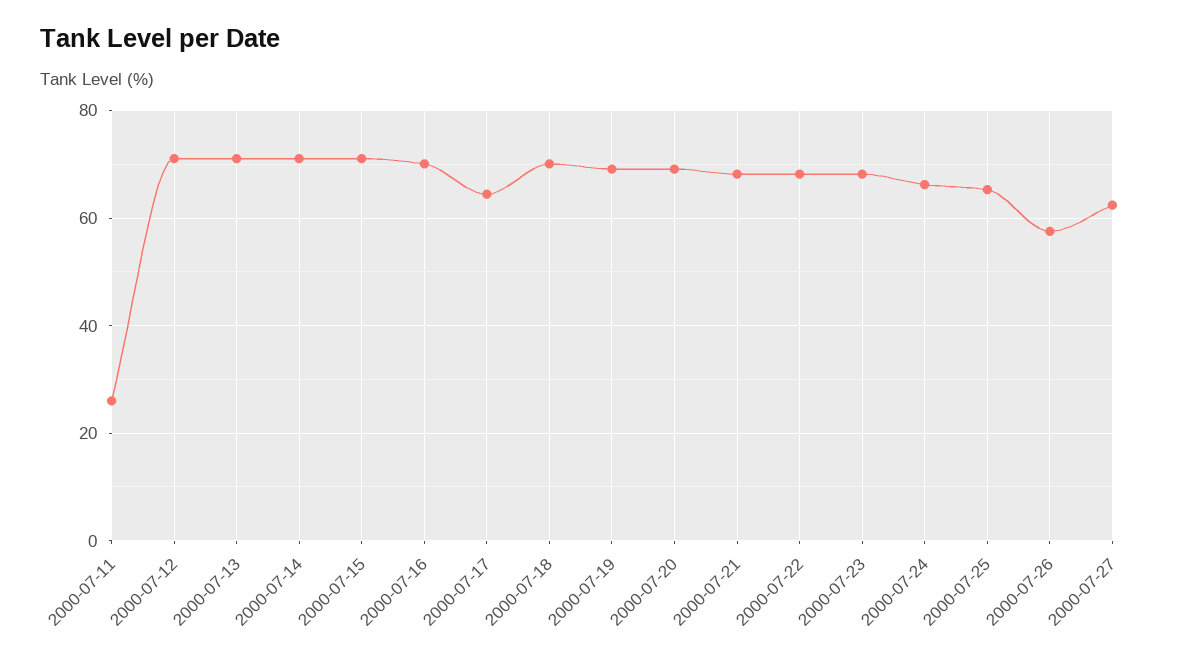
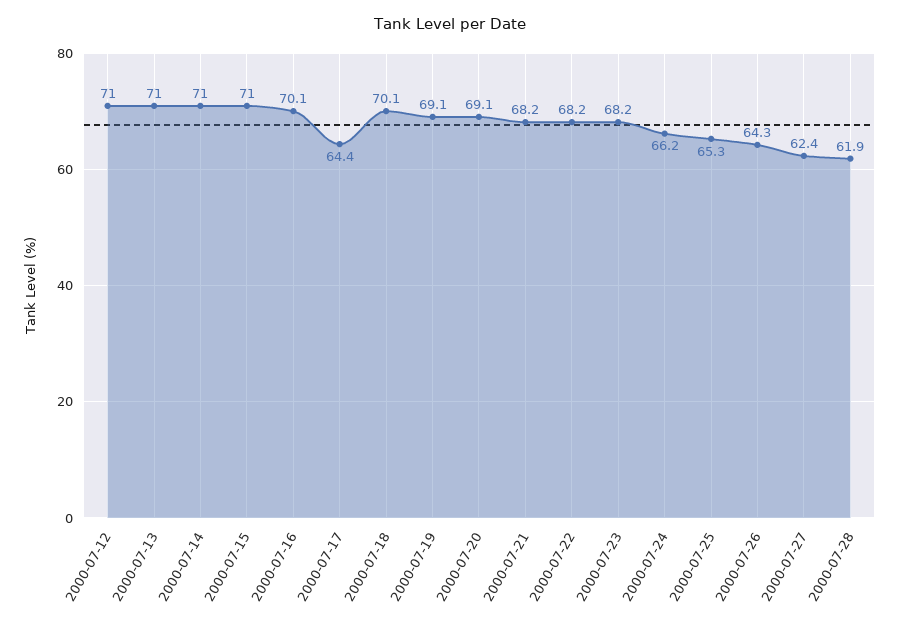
2000-07-11: 26 -> none
2000-07-26: 58 -> 64.3
2000-07-28: none -> 61.9

